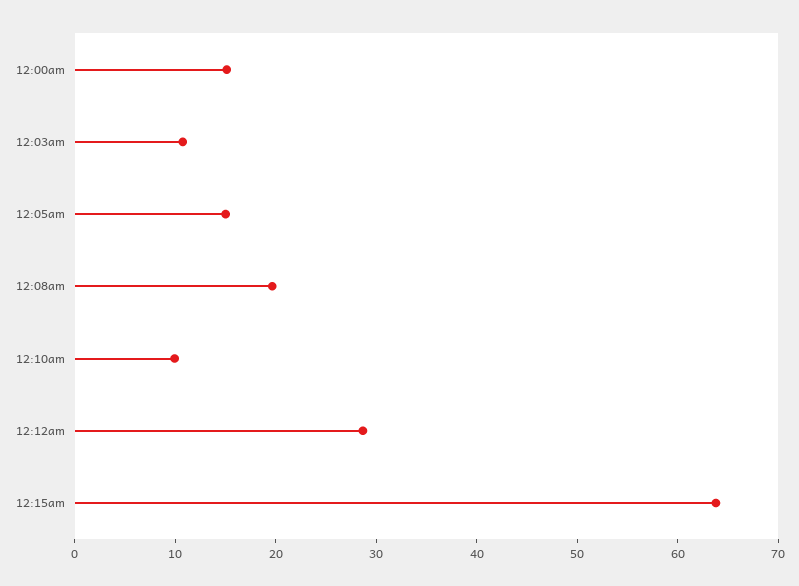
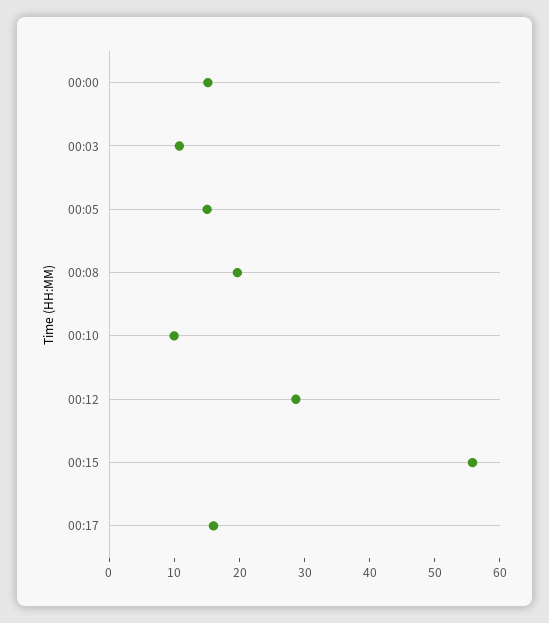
12:15am: 64 -> 56
00:17: none -> 16

